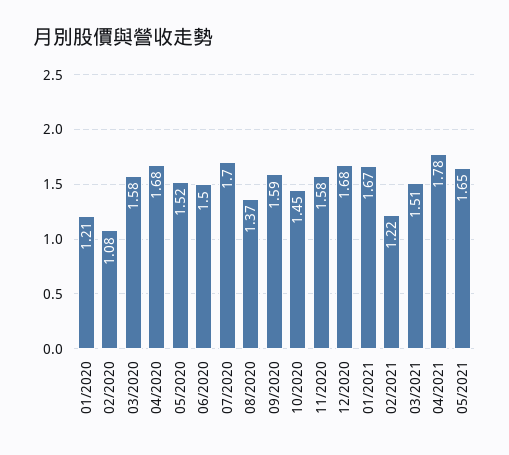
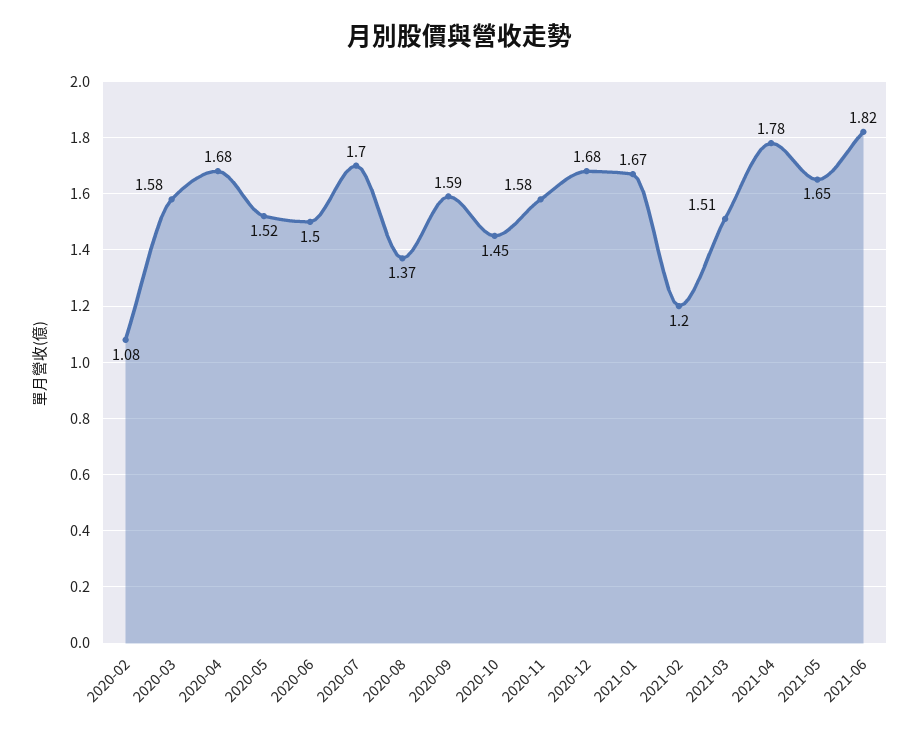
01/2020: 1.21 -> none
02/2021: 1.22 -> 1.2
2021-06: none -> 1.82

